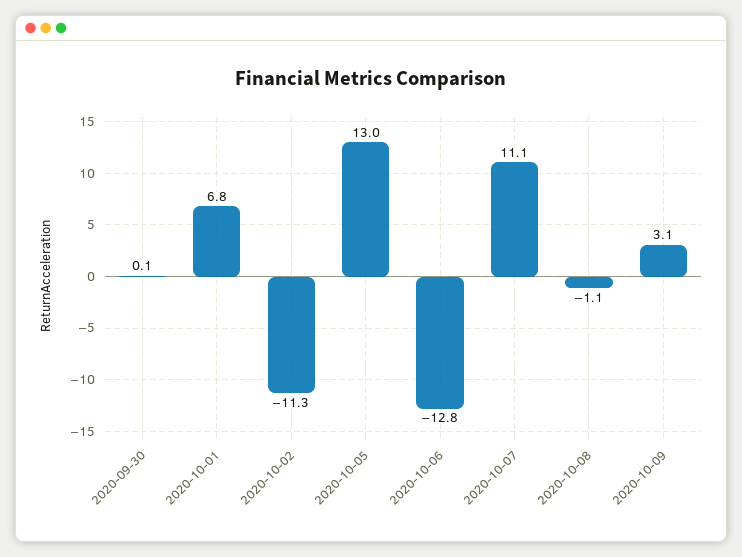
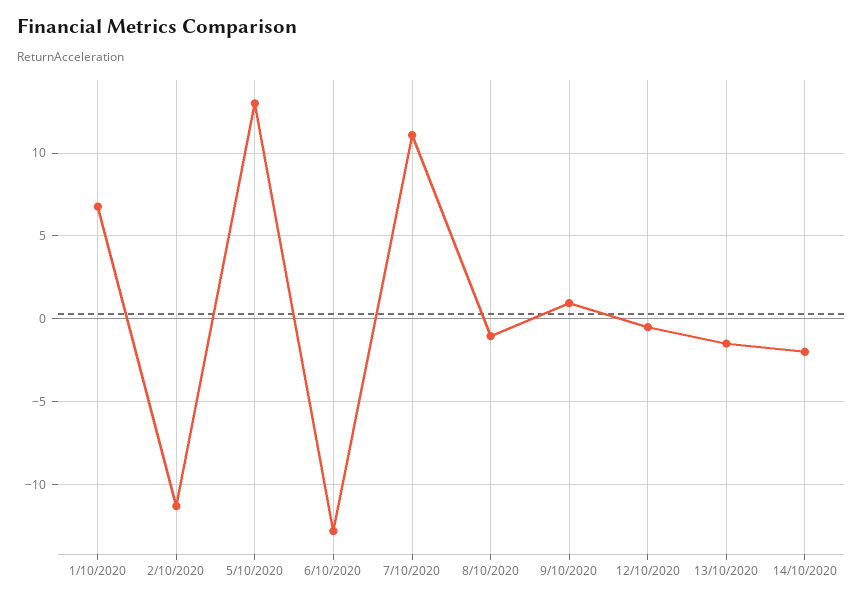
2020-09-30: 0.1 -> none
2020-10-09: 3.1 -> 1
12/10/2020: none -> -0.5
13/10/2020: none -> -1.5
14/10/2020: none -> -2

